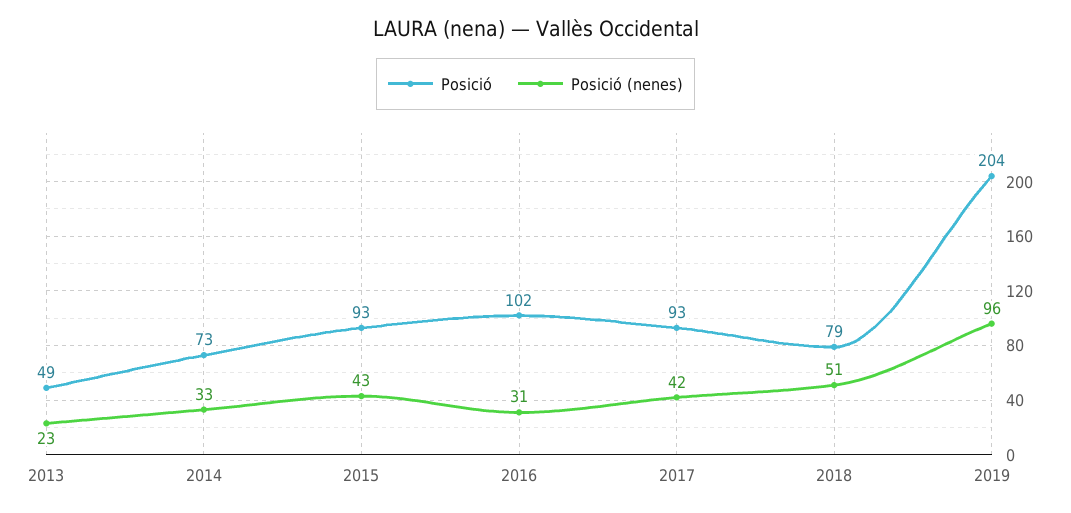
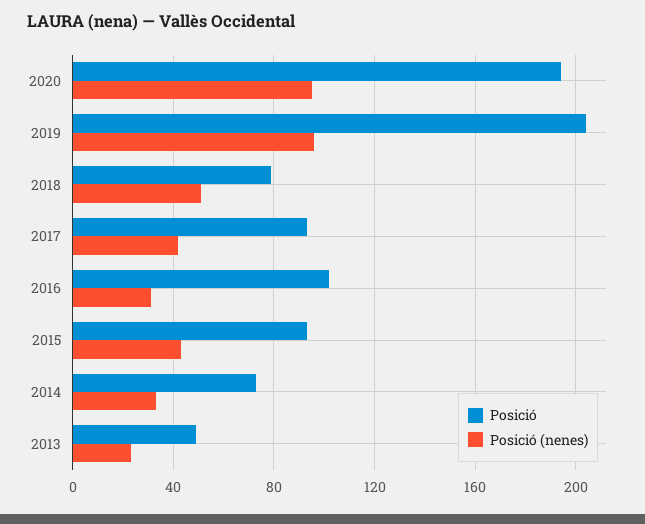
Posició, 2020: none -> 195
Posició (nenes), 2020: none -> 95

